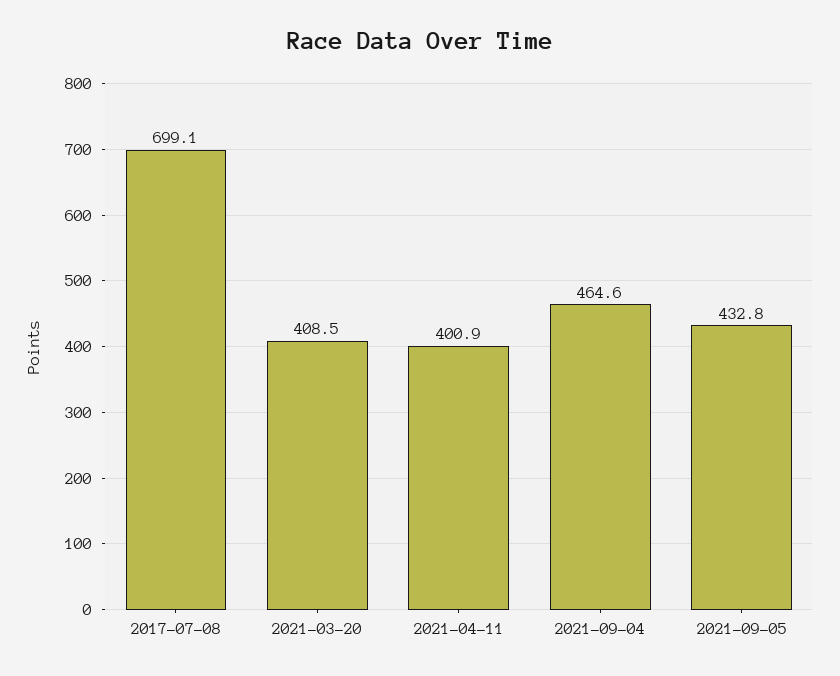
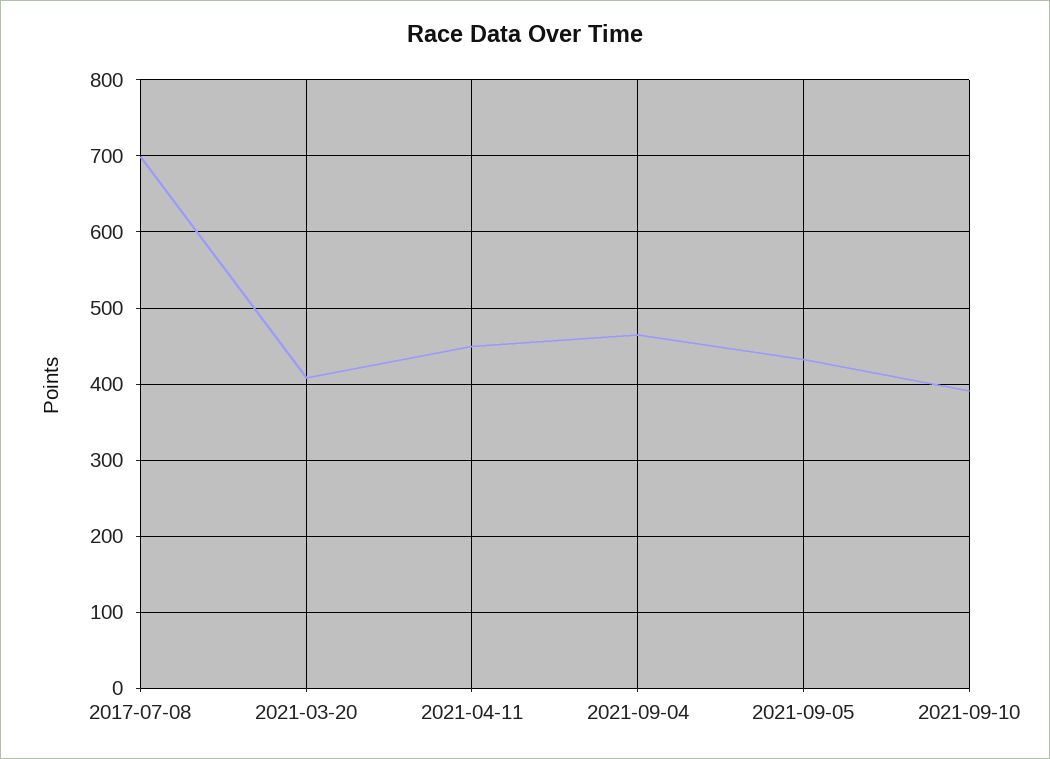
2021-04-11: 400.9 -> 450
2021-09-10: none -> 390

